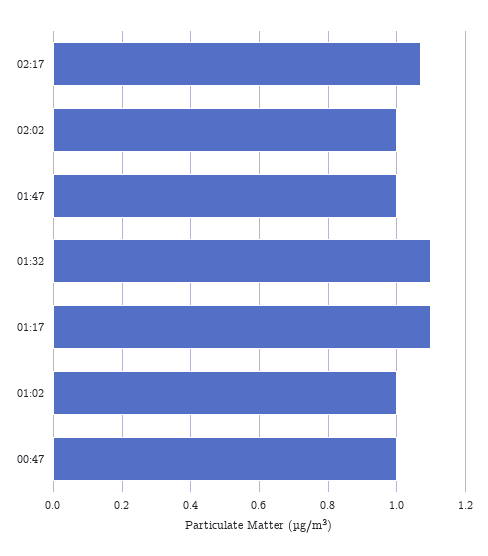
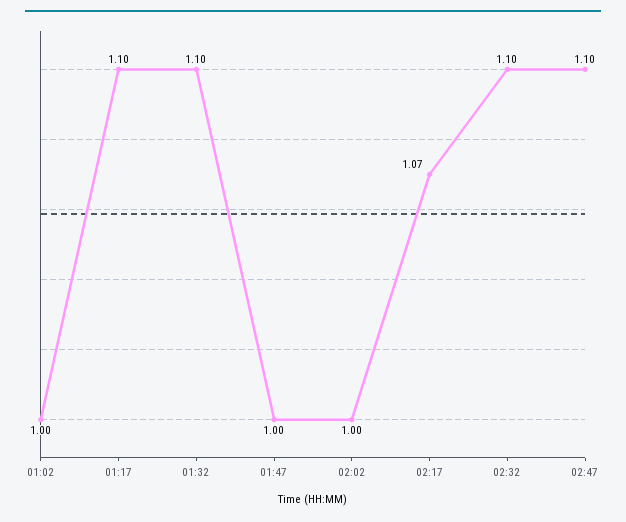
00:47: 1 -> none
02:32: none -> 1.1
02:47: none -> 1.1

